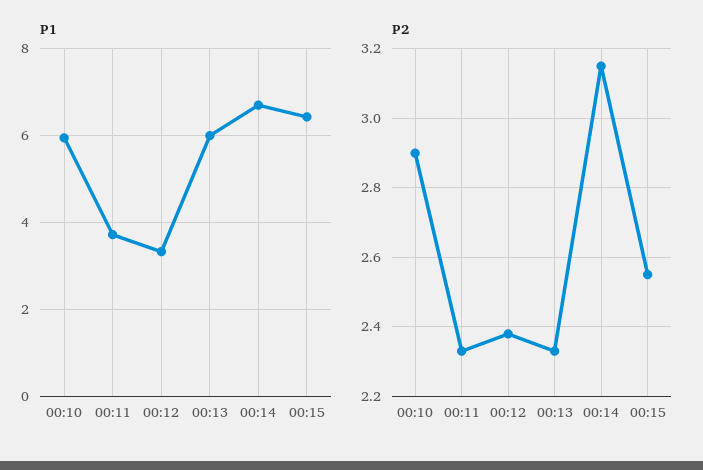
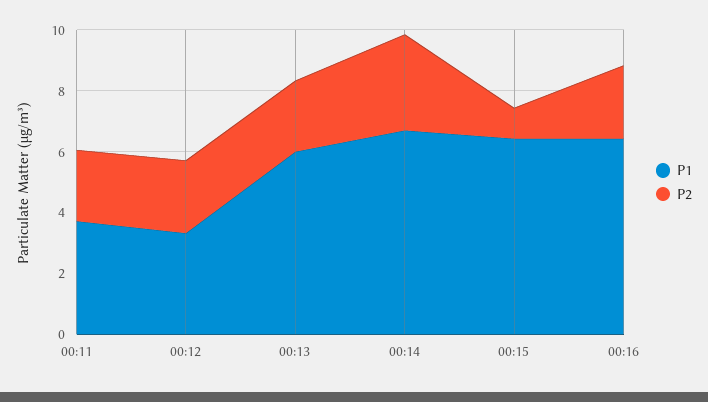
P1, 00:10: 6 -> none
P2, 00:10: 2.9 -> none
P2, 00:15: 2.55 -> 1
P1, 00:16: none -> 6.5
P2, 00:16: none -> 2.5

